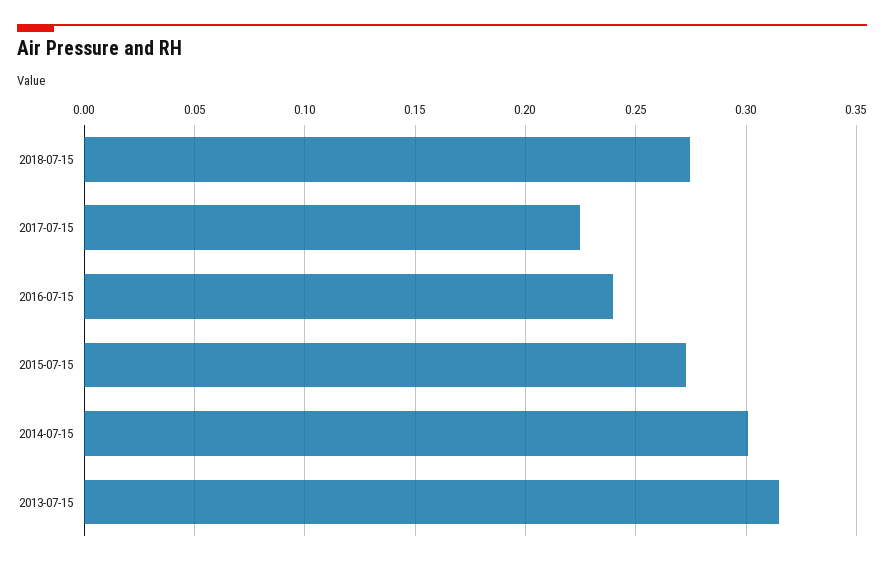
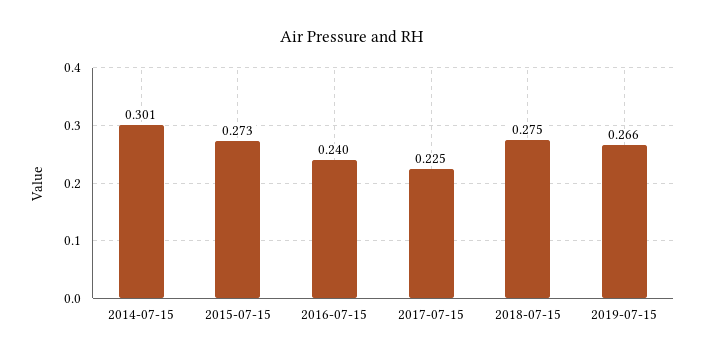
2013-07-15: 0.315 -> none
2019-07-15: none -> 0.266

